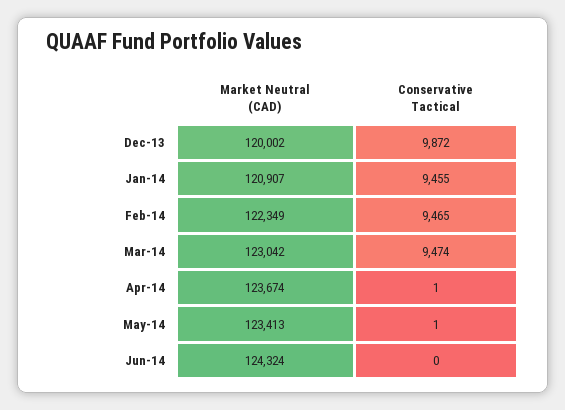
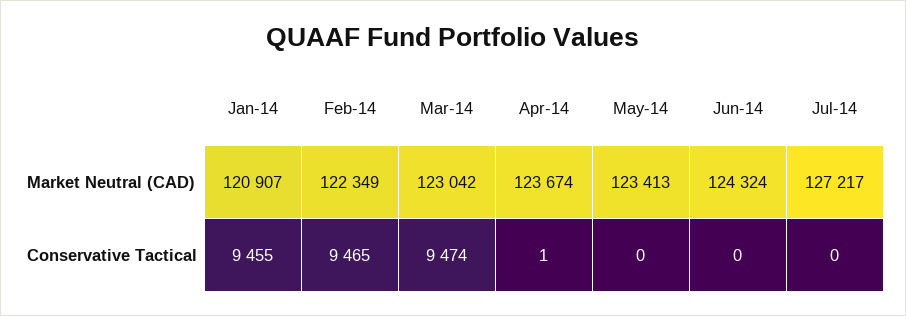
Market Neutral (CAD), Dec-13: 120002 -> none
Conservative Tactical, Dec-13: 9872 -> none
Conservative Tactical, May-14: 1 -> 0
Market Neutral (CAD), Jul-14: none -> 127217
Conservative Tactical, Jul-14: none -> 0

